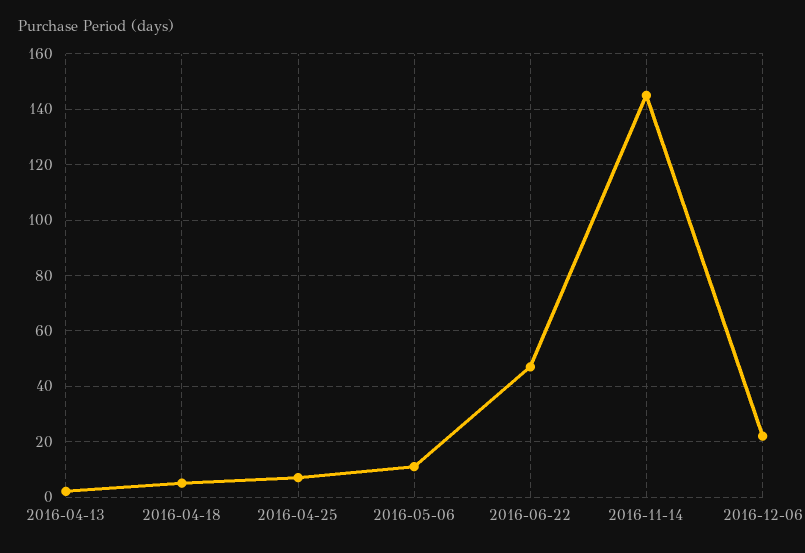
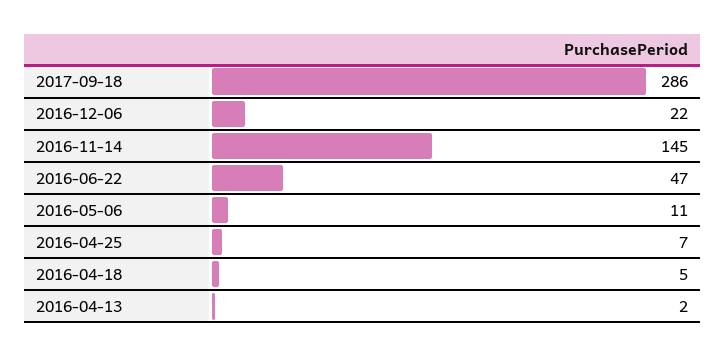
2017-09-18: none -> 286

